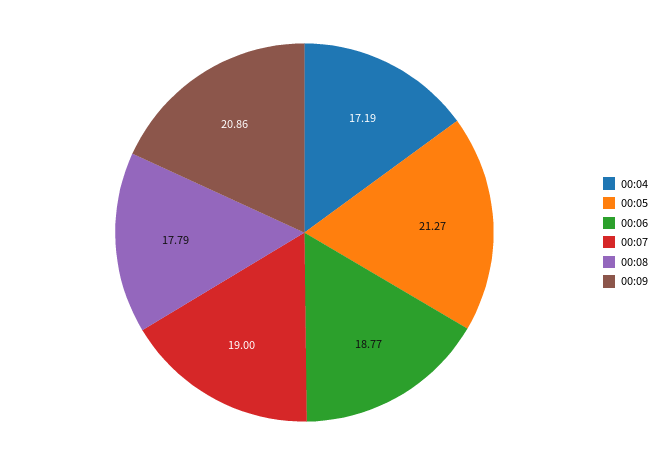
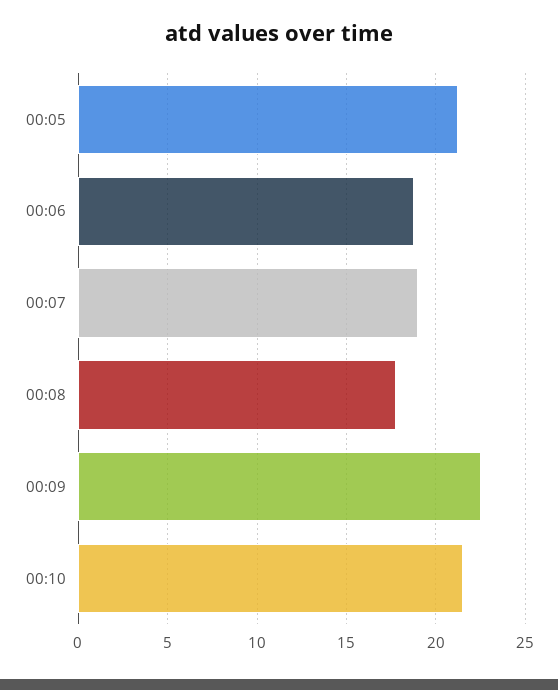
00:04: 17.19 -> none
00:09: 20.86 -> 22.5
00:10: none -> 21.5

